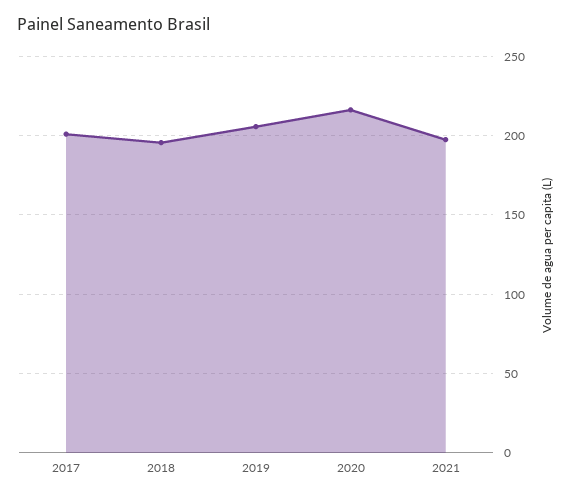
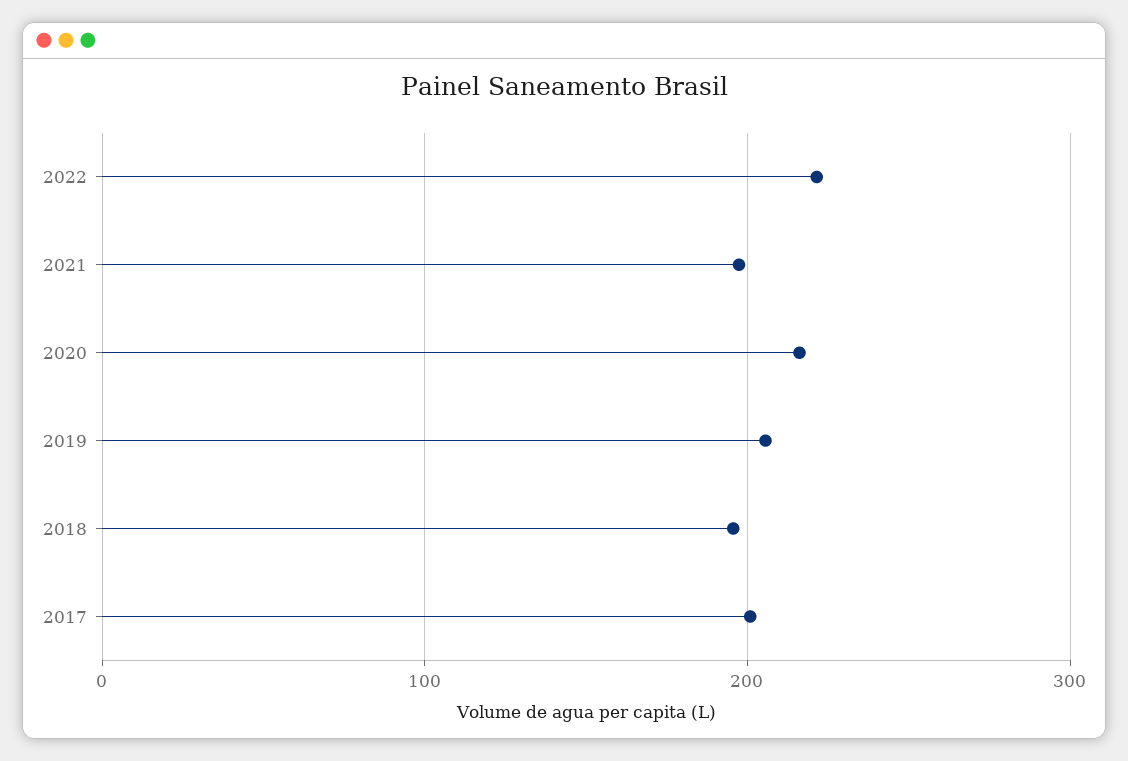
2022: none -> 220

